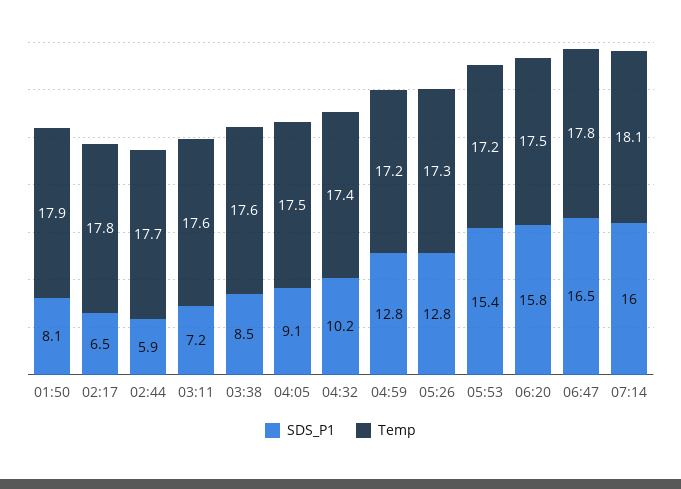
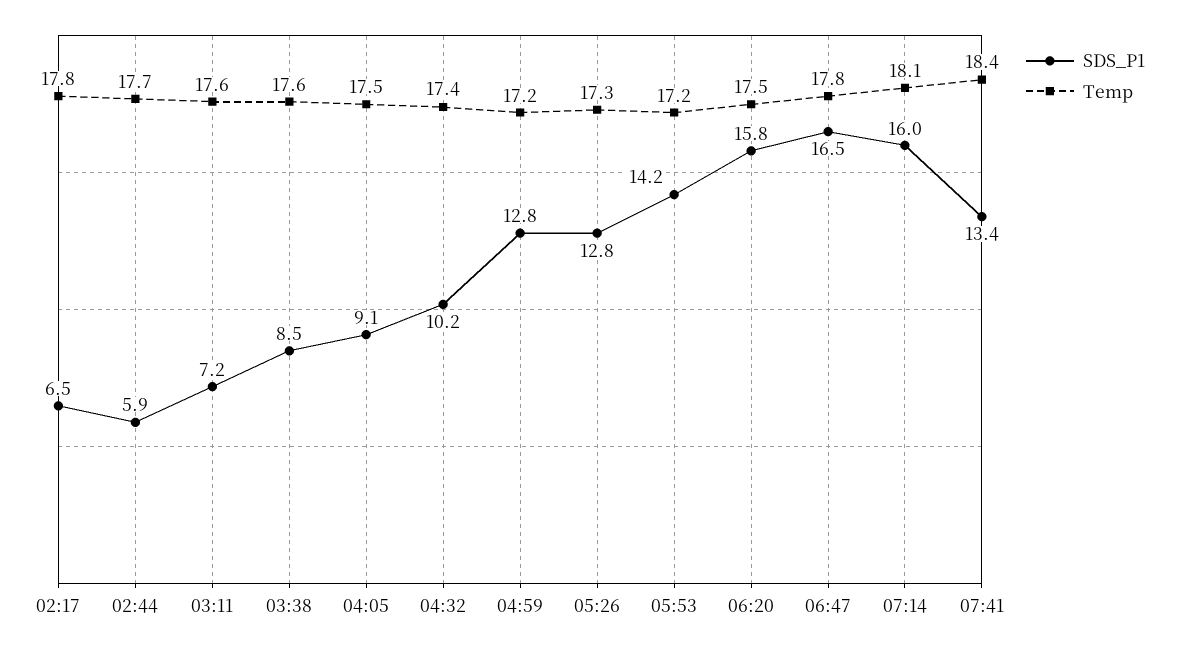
SDS_P1, 01:50: 8.1 -> none
Temp, 01:50: 17.9 -> none
SDS_P1, 05:53: 15.4 -> 14.2
SDS_P1, 07:41: none -> 13.4
Temp, 07:41: none -> 18.4

